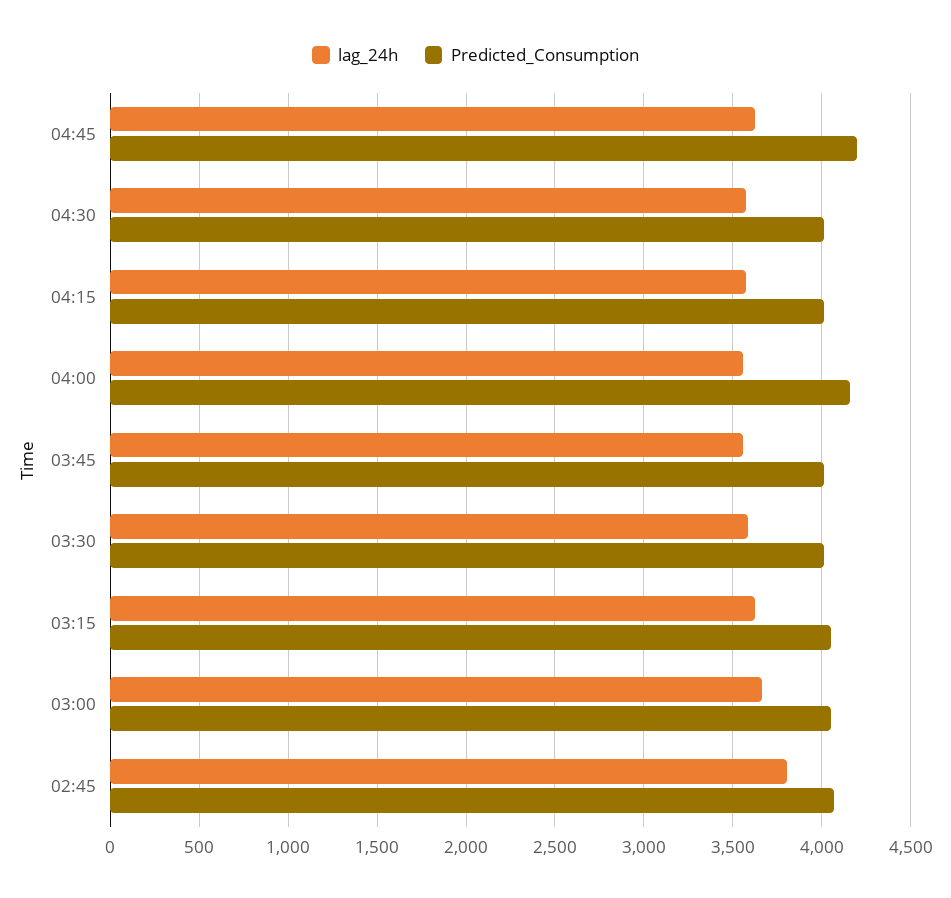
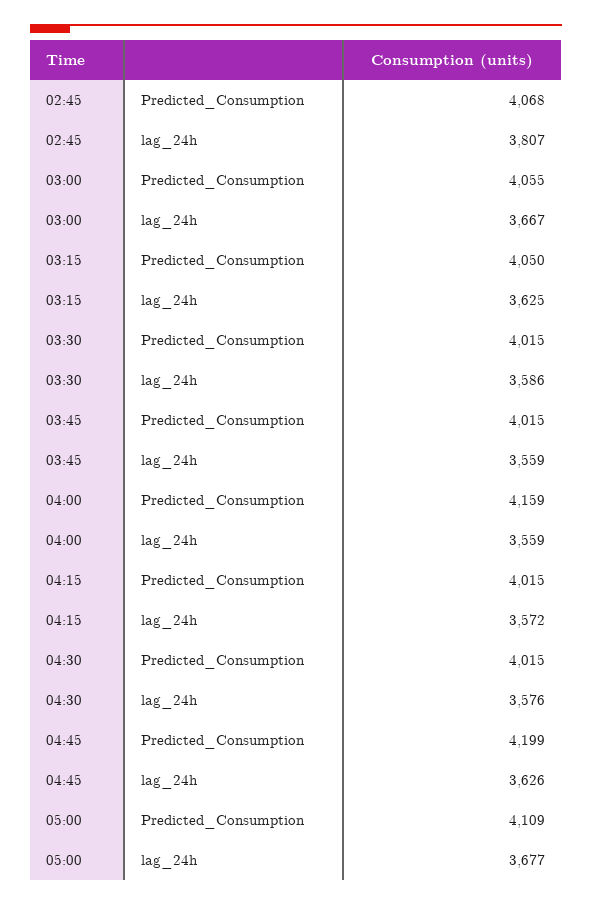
Predicted_Consumption, 05:00: none -> 4109
lag_24h, 05:00: none -> 3677

